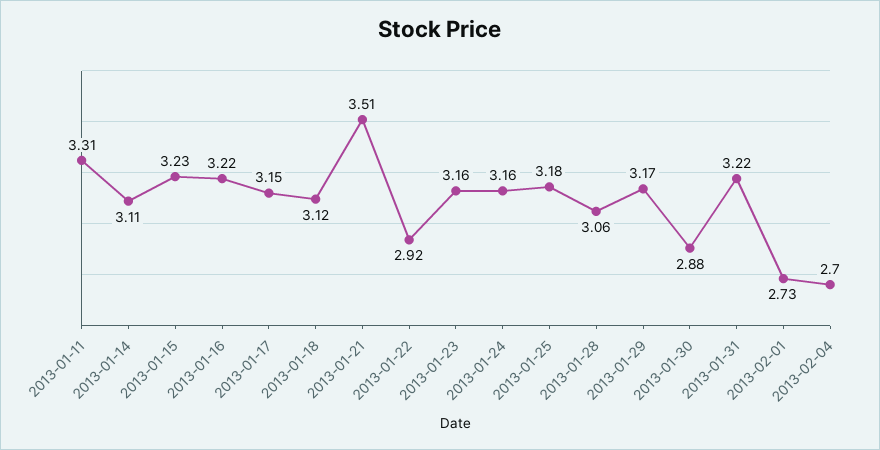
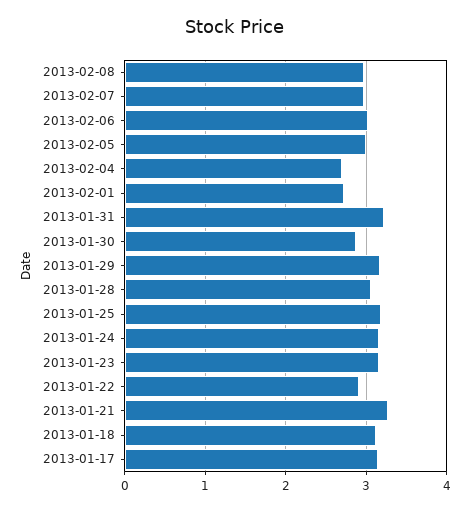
2013-01-11: 3.31 -> none
2013-01-14: 3.11 -> none
2013-01-15: 3.23 -> none
2013-01-16: 3.22 -> none
2013-01-21: 3.51 -> 3.3
2013-02-08: none -> 3
2013-02-07: none -> 3
2013-02-06: none -> 3
2013-02-05: none -> 3

